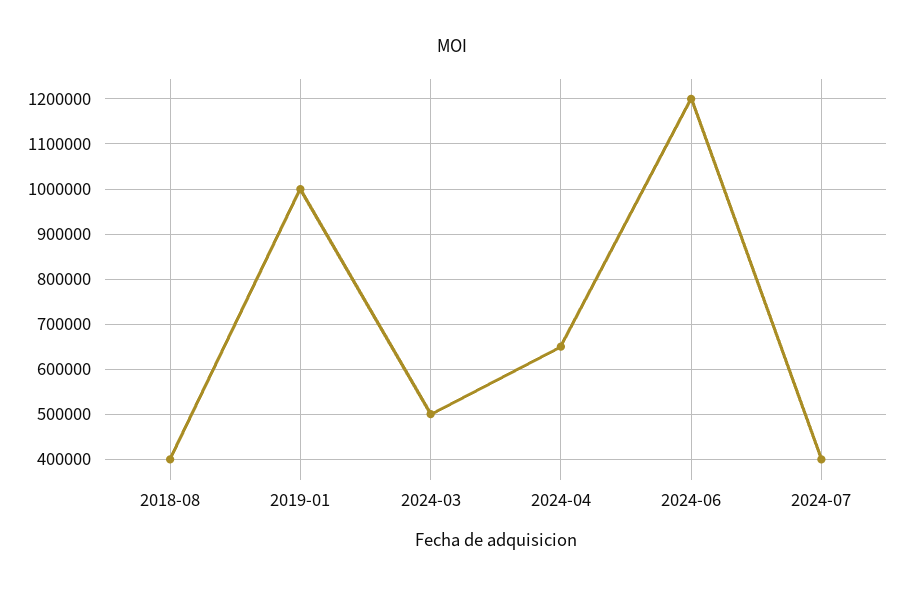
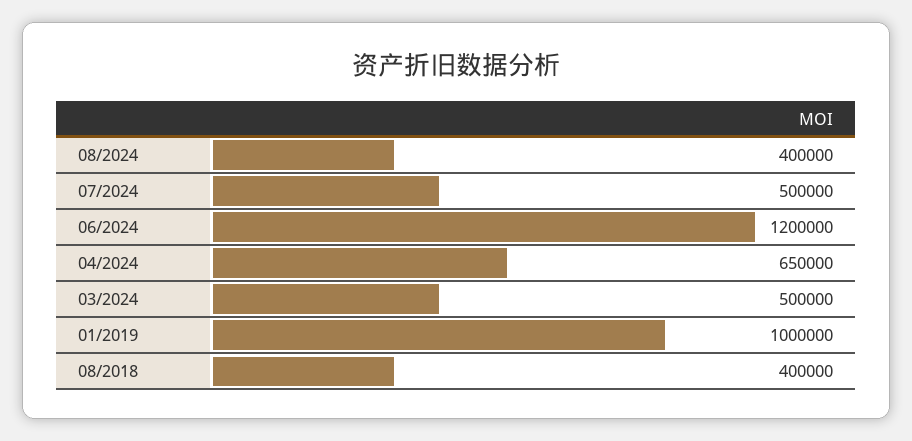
2024-07: 400000 -> 500000
08/2024: none -> 400000

